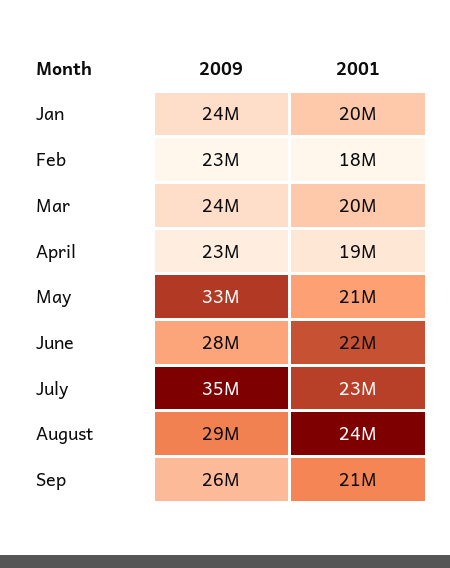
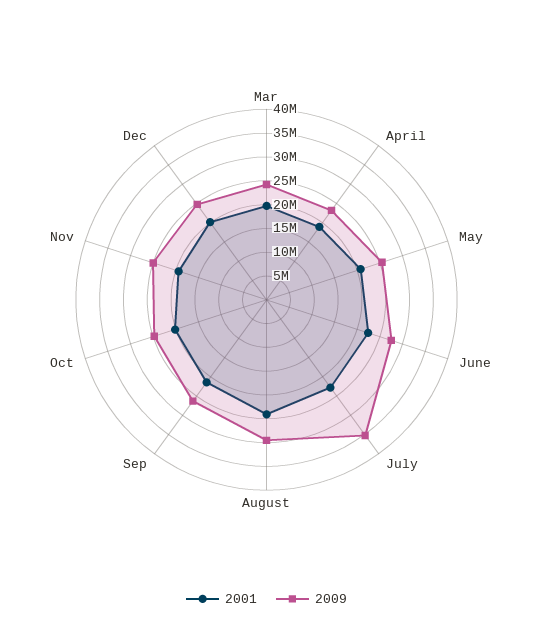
2009, Jan: 24000000 -> none
2001, Jan: 20000000 -> none
2009, Feb: 23000000 -> none
2001, Feb: 18000000 -> none
2009, May: 33000000 -> 25000000
2001, Oct: none -> 20000000
2009, Oct: none -> 25000000
2001, Nov: none -> 20000000
2009, Nov: none -> 25000000
2001, Dec: none -> 20000000
2009, Dec: none -> 25000000

